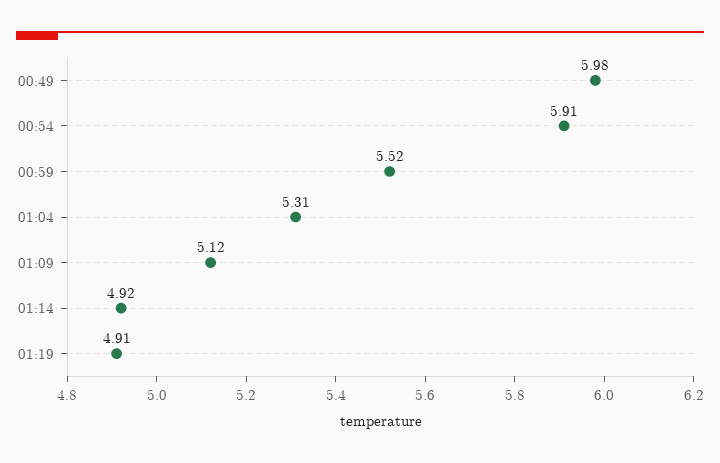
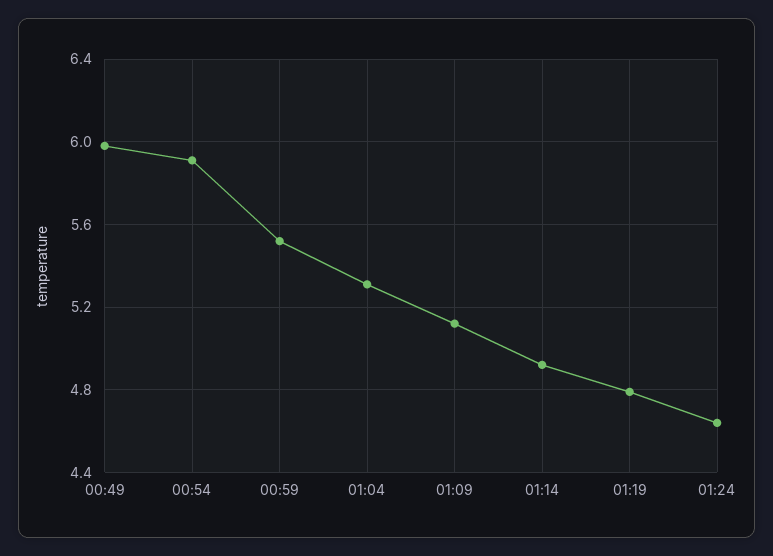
01:19: 4.91 -> 4.8
01:24: none -> 4.65

